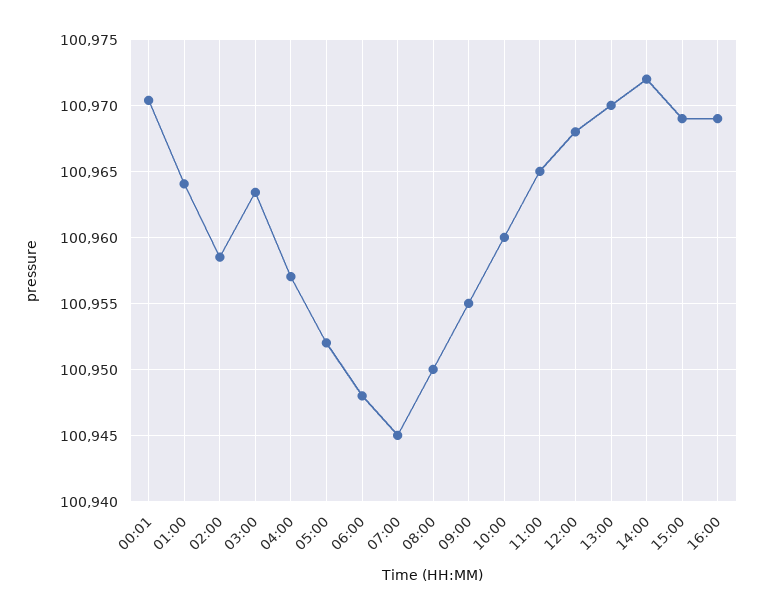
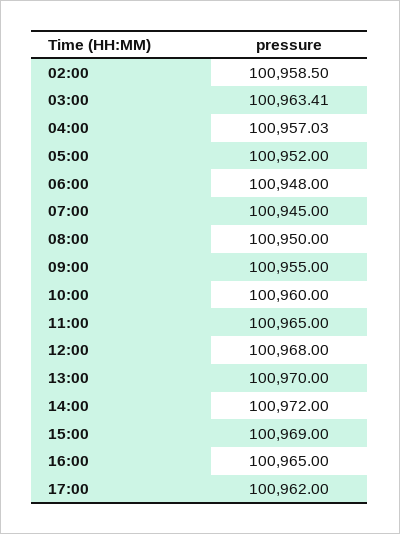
00:01: 100970.5 -> none
01:00: 100964 -> none
16:00: 100969 -> 100965
17:00: none -> 100962

